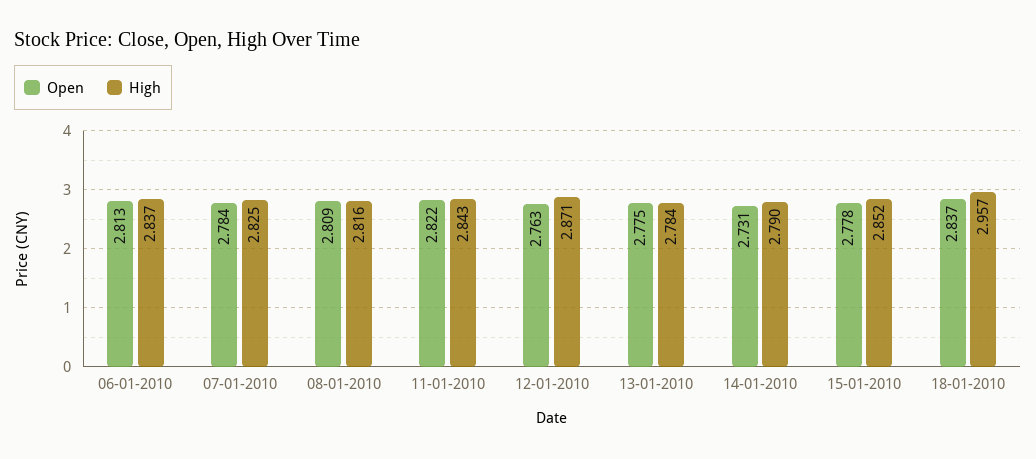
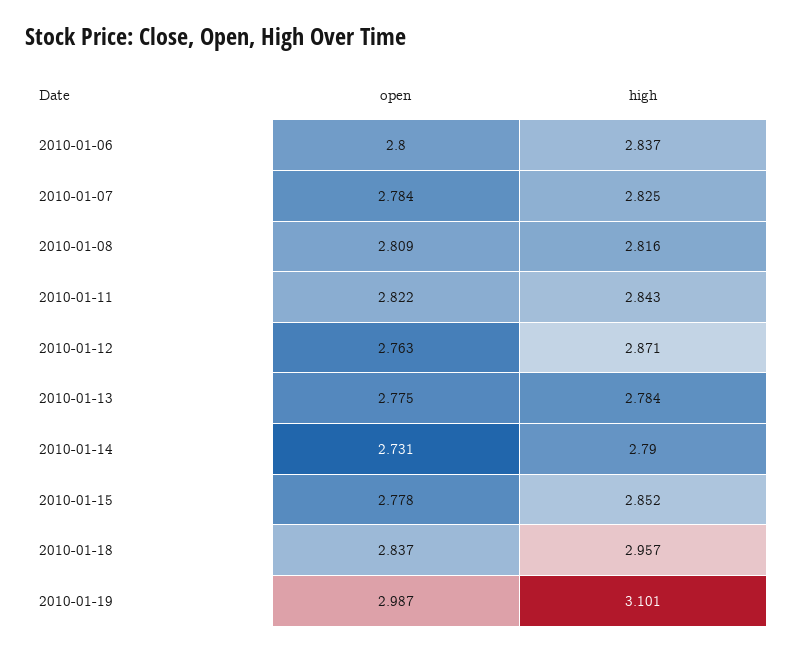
Open, 06-01-2010: 2.813 -> 2.8
Open, 2010-01-19: none -> 2.987
High, 2010-01-19: none -> 3.101

